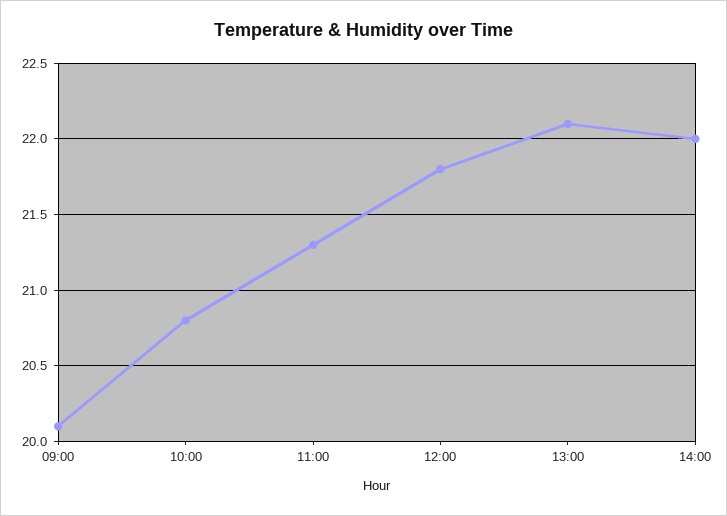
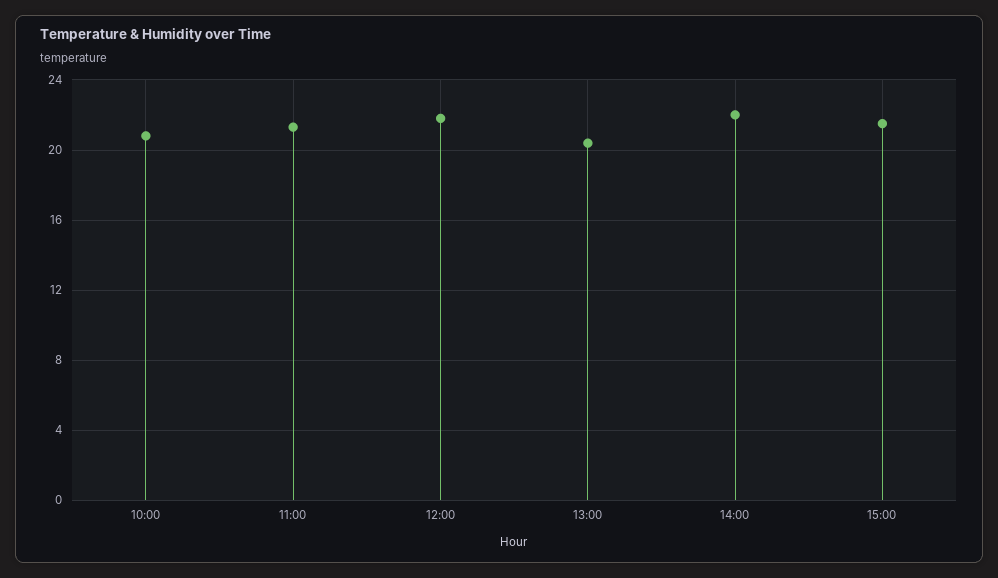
09:00: 20.1 -> none
13:00: 22.1 -> 20.5
15:00: none -> 21.5

